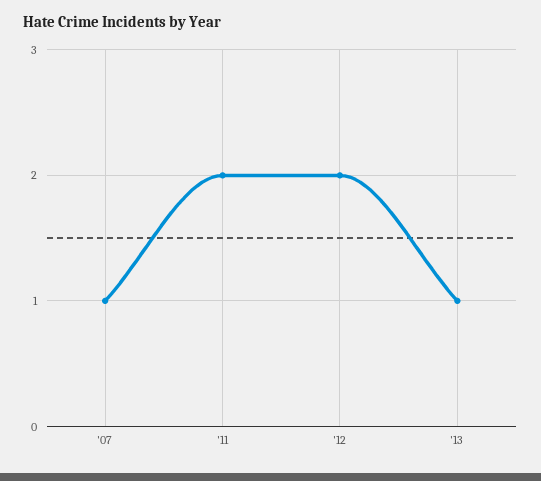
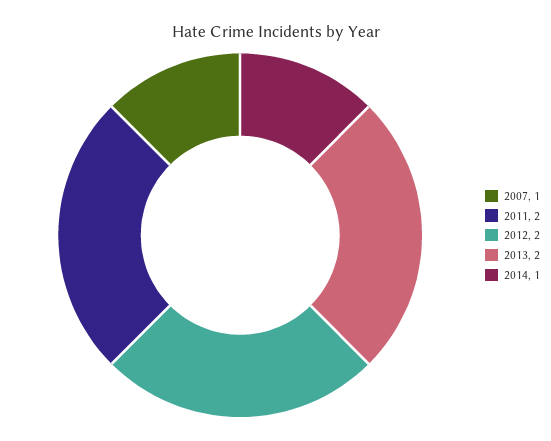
'13: 1 -> 2
2014: none -> 1

